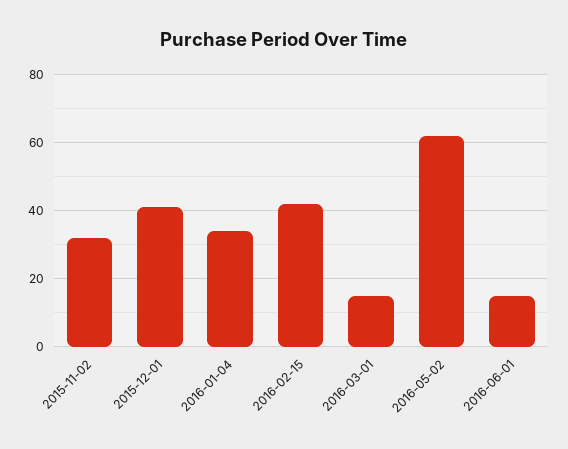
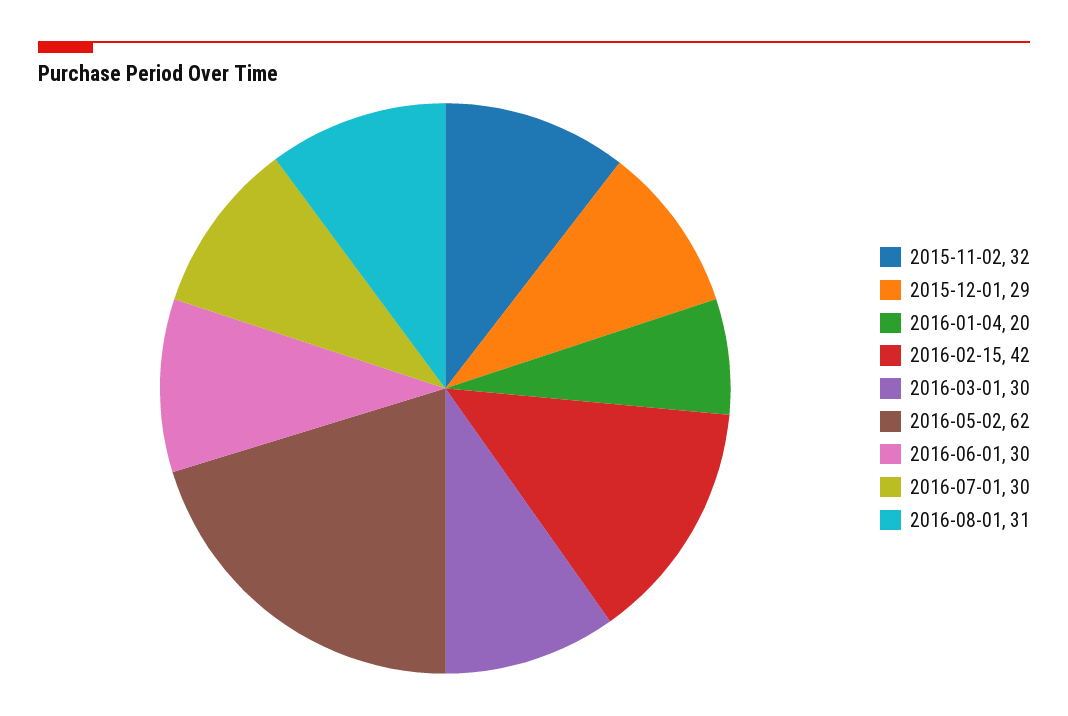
2015-12-01: 40 -> 29
2016-01-04: 35 -> 20
2016-03-01: 15 -> 30
2016-06-01: 15 -> 30
2016-07-01: none -> 30
2016-08-01: none -> 31

